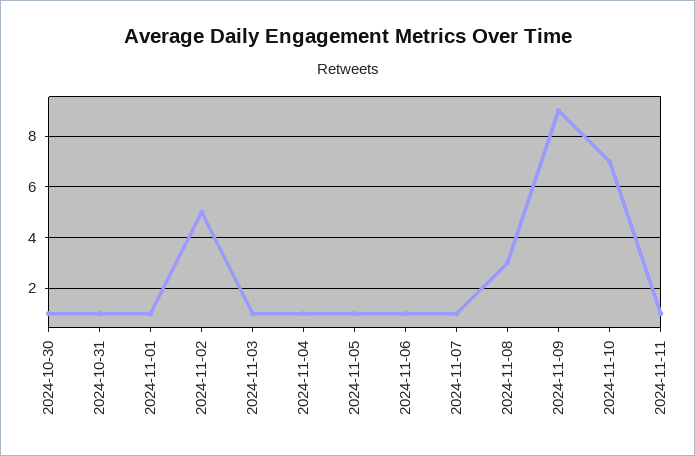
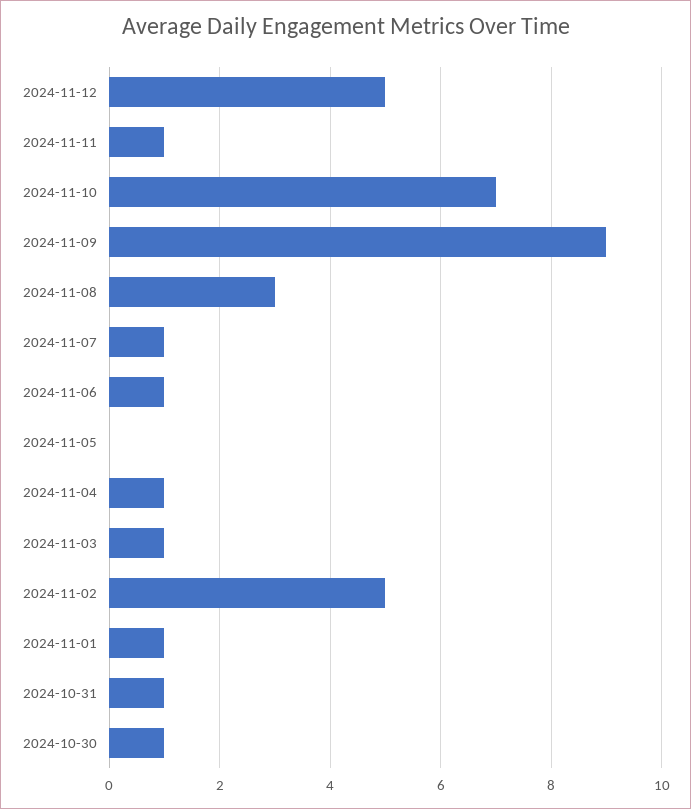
2024-11-05: 1 -> 0
2024-11-12: none -> 5

